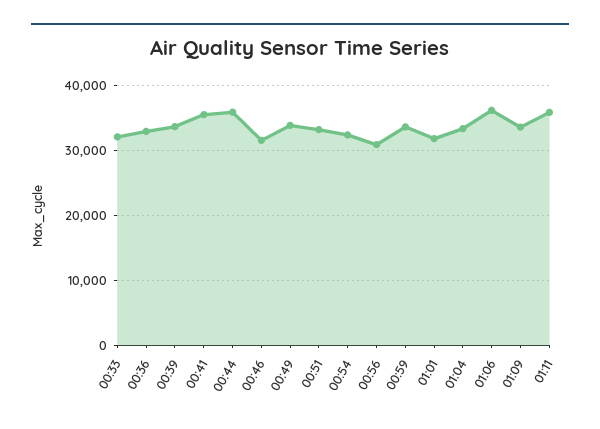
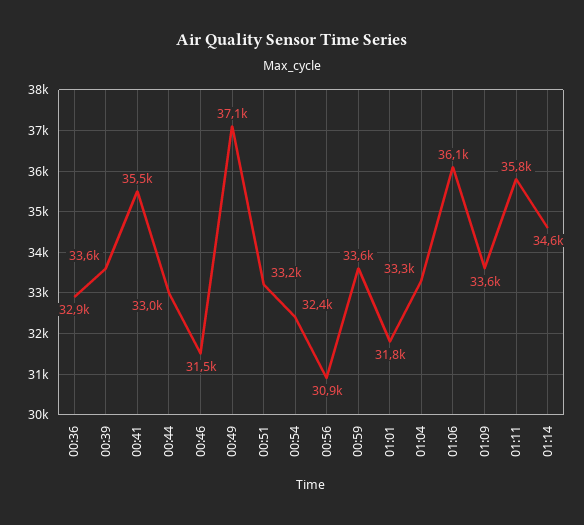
00:33: 32000 -> none
00:44: 36000 -> 33000
00:49: 34000 -> 37100
01:14: none -> 34600

